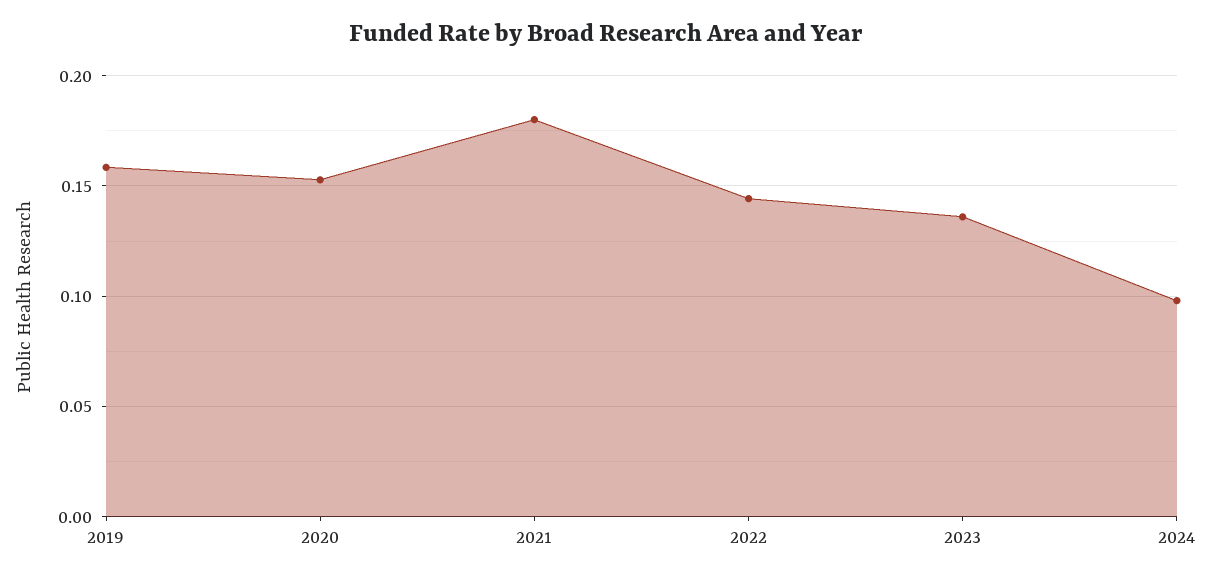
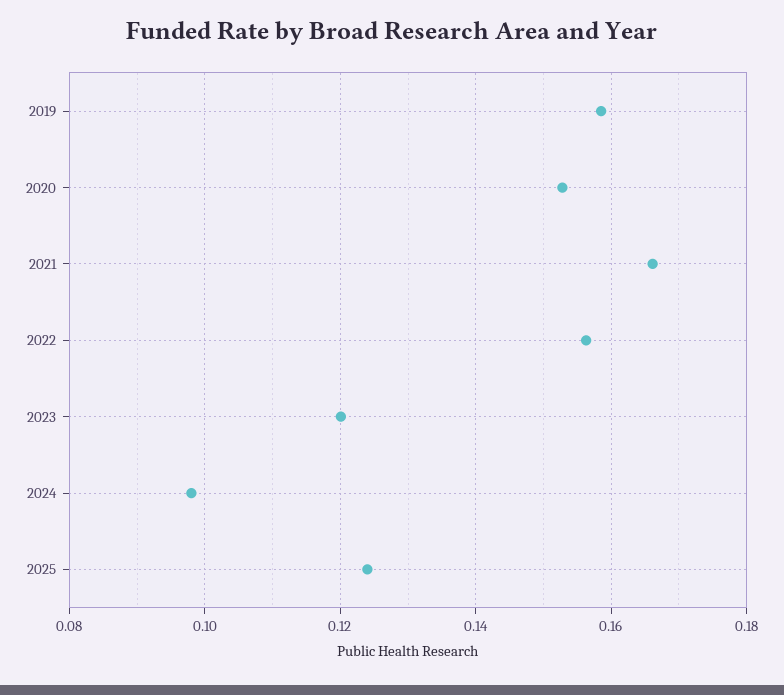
2021: 0.18 -> 0.166
2022: 0.145 -> 0.156
2023: 0.135 -> 0.12
2025: none -> 0.124

